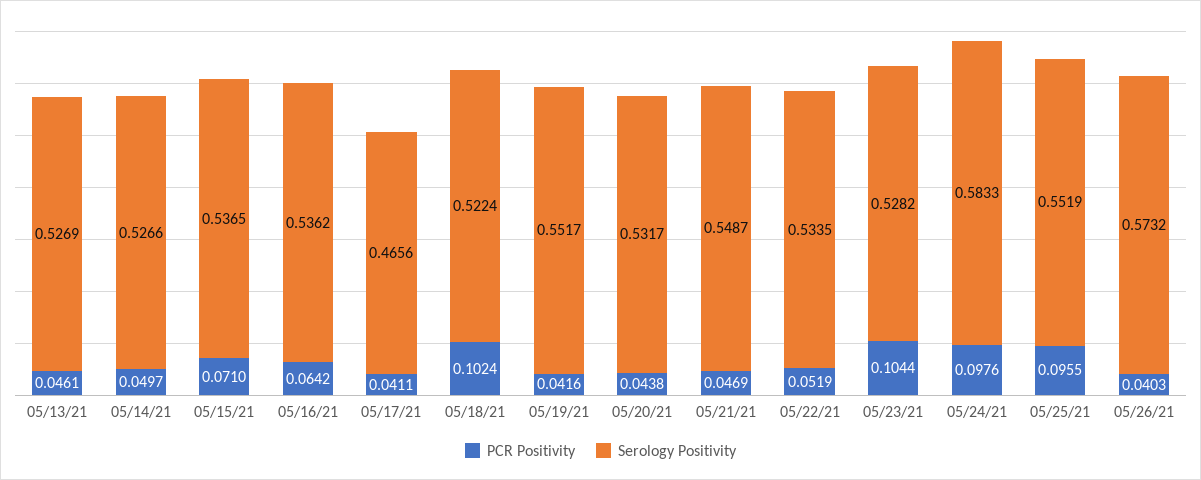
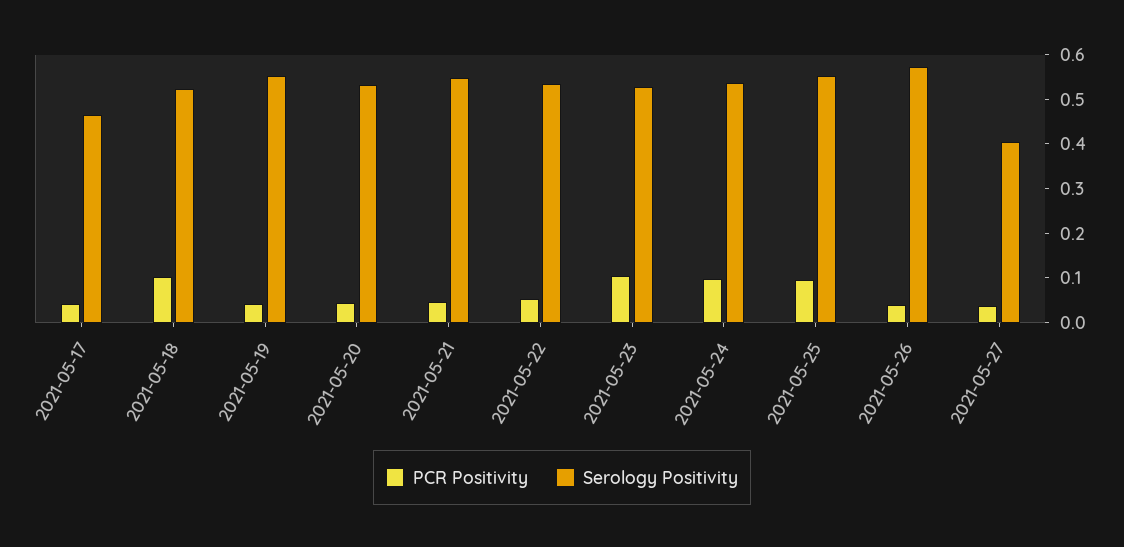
PCR Positivity, 05/13/21: 0.0461 -> none
Serology Positivity, 05/13/21: 0.5269 -> none
PCR Positivity, 05/14/21: 0.0497 -> none
Serology Positivity, 05/14/21: 0.5266 -> none
PCR Positivity, 05/15/21: 0.071 -> none
Serology Positivity, 05/15/21: 0.5365 -> none
PCR Positivity, 05/16/21: 0.0642 -> none
Serology Positivity, 05/16/21: 0.5362 -> none
Serology Positivity, 05/24/21: 0.5833 -> 0.54
PCR Positivity, 2021-05-27: none -> 0.04
Serology Positivity, 2021-05-27: none -> 0.4

